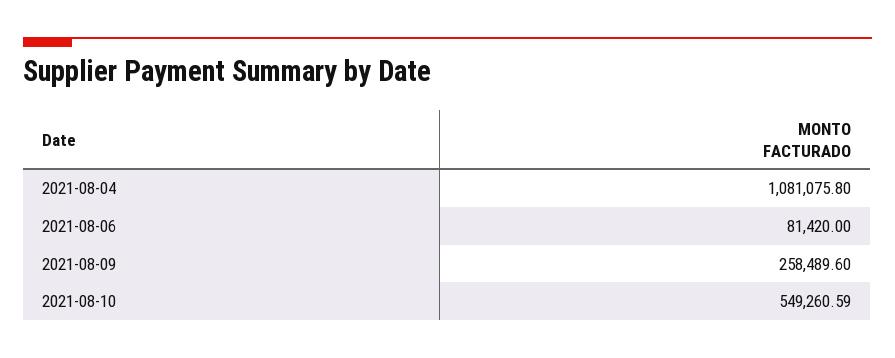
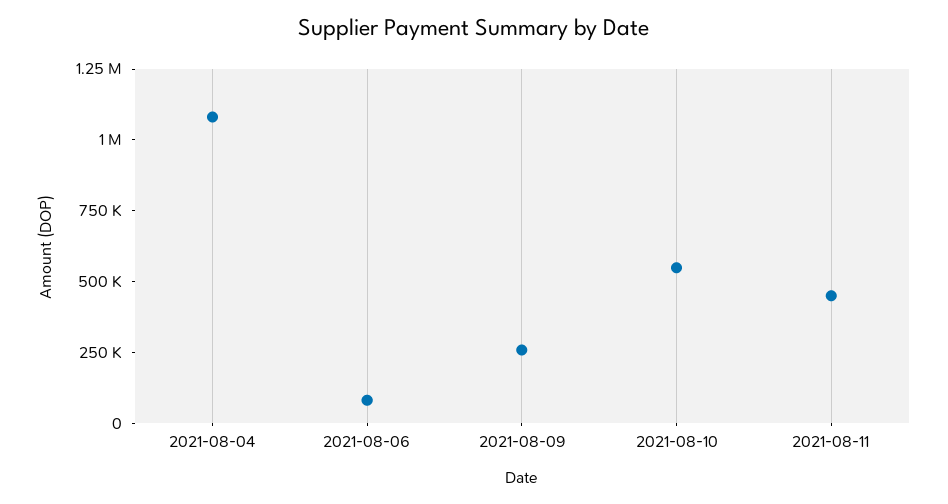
2021-08-11: none -> 450000

